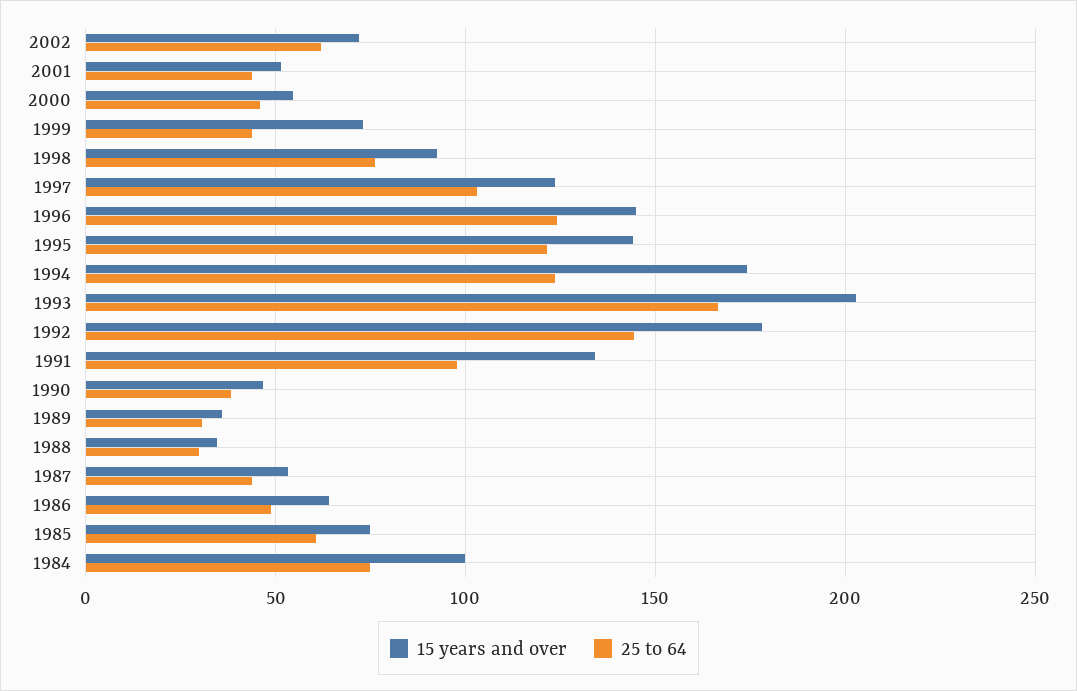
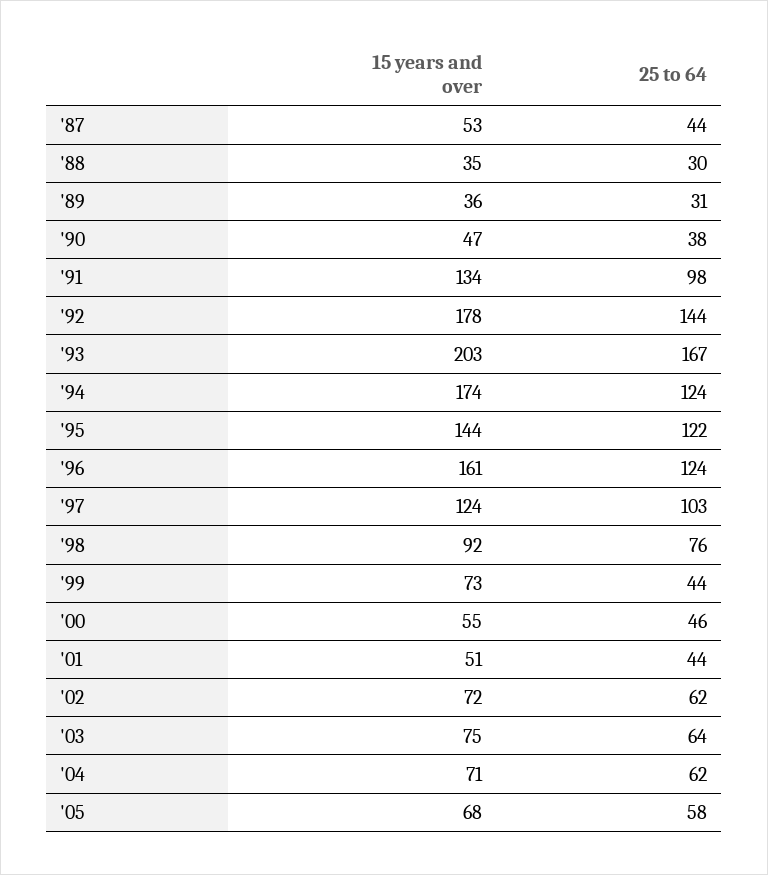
15 years and over, 1996: 145 -> 161
15 years and over, 1986: 65 -> none
25 to 64, 1986: 50 -> none
15 years and over, 1985: 75 -> none
25 to 64, 1985: 60 -> none
15 years and over, 1984: 100 -> none
25 to 64, 1984: 75 -> none
15 years and over, '03: none -> 75
25 to 64, '03: none -> 64
15 years and over, '04: none -> 71
25 to 64, '04: none -> 62
15 years and over, '05: none -> 68
25 to 64, '05: none -> 58

